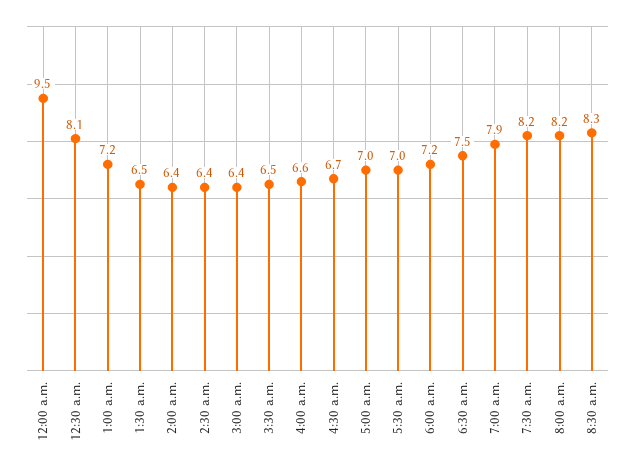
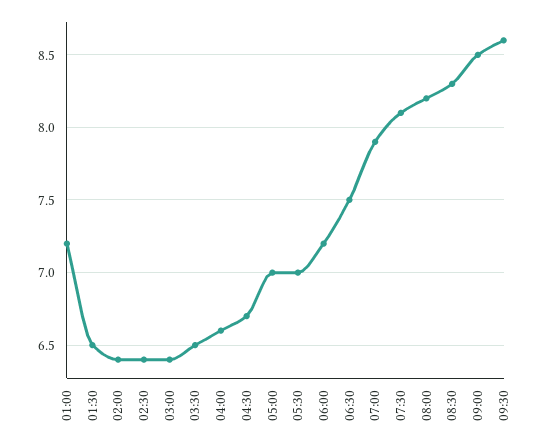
12:00 a.m.: 9.5 -> none
12:30 a.m.: 8.1 -> none
7:30 a.m.: 8.2 -> 8.1
09:00: none -> 8.5
09:30: none -> 8.6

